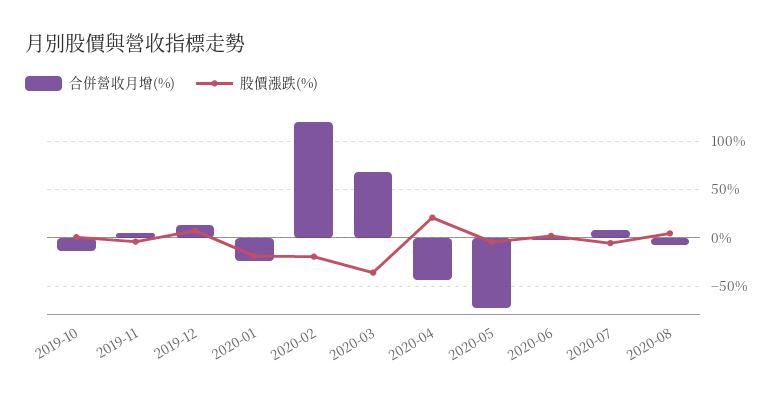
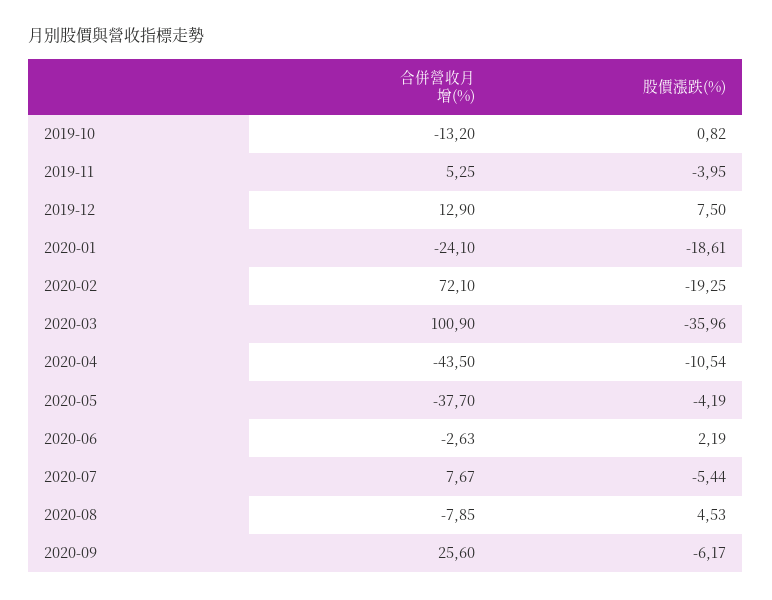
合併營收月增(%), 2020-02: 120 -> 72.1
合併營收月增(%), 2020-03: 70 -> 100.9
股價漲跌(%), 2020-04: 20 -> -10.54
合併營收月增(%), 2020-05: -70 -> -37.7
合併營收月增(%), 2020-09: none -> 25.6
股價漲跌(%), 2020-09: none -> -6.17

